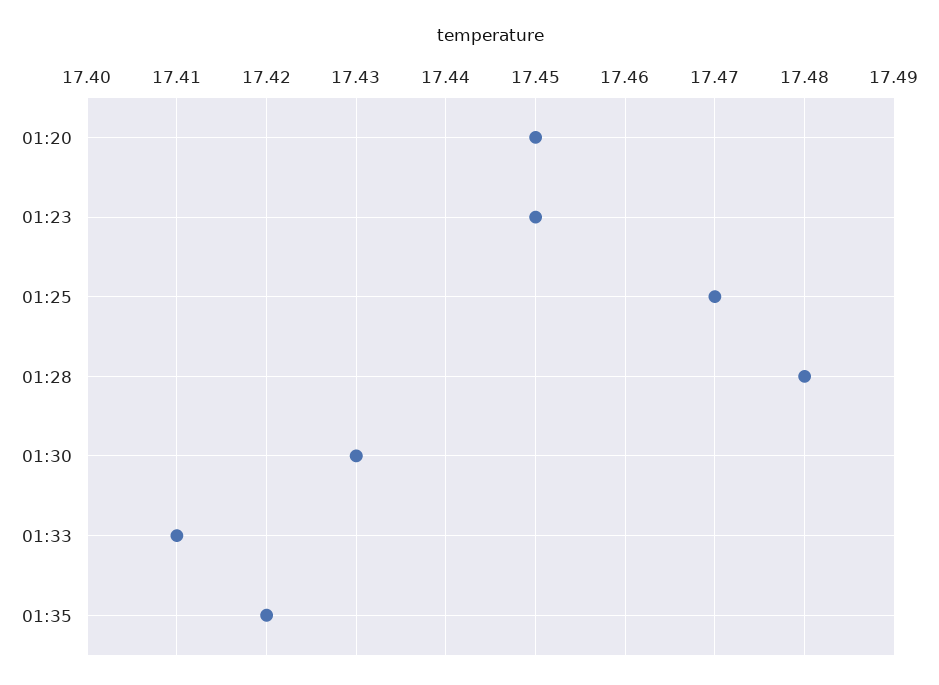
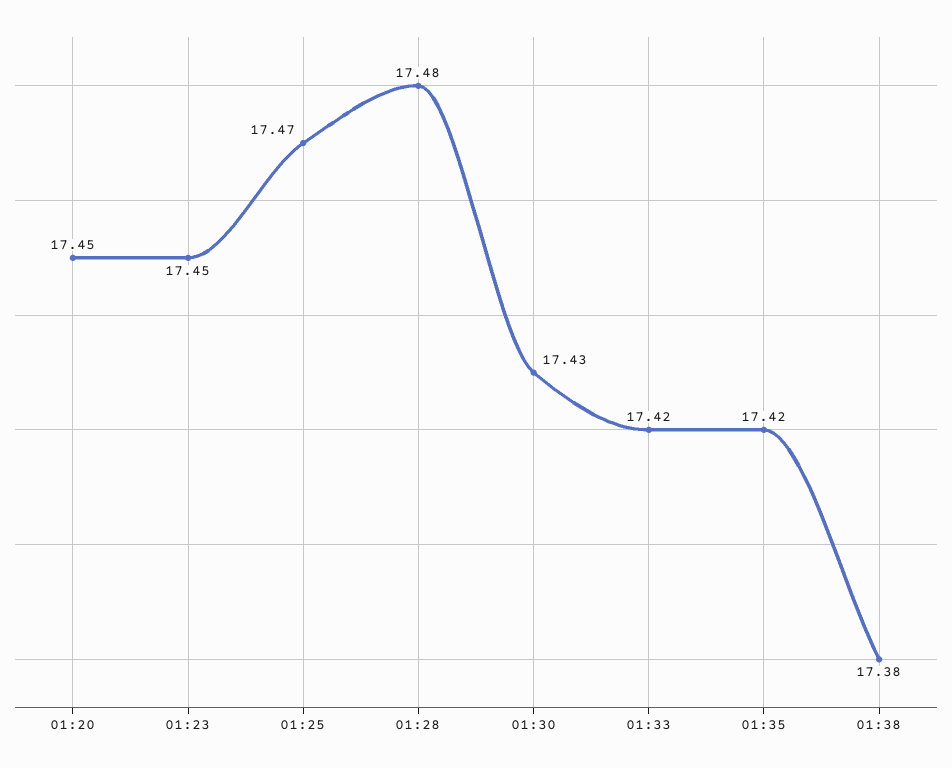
01:33: 17.41 -> 17.42
01:38: none -> 17.38

